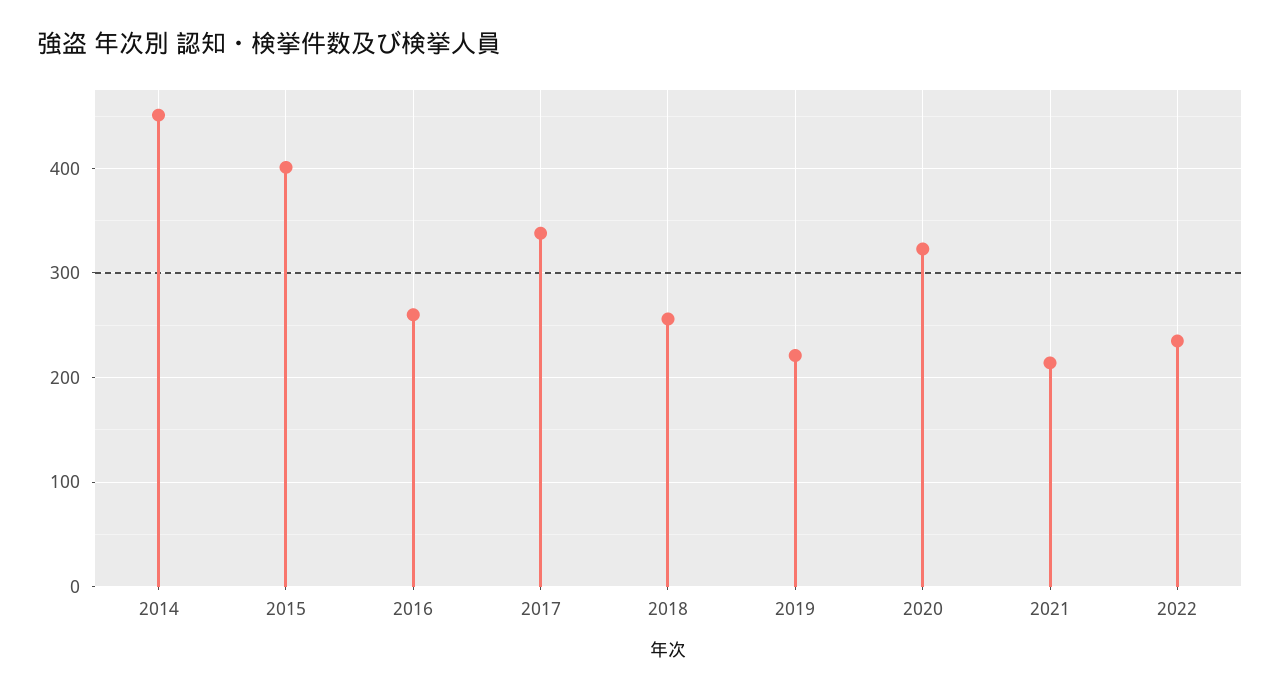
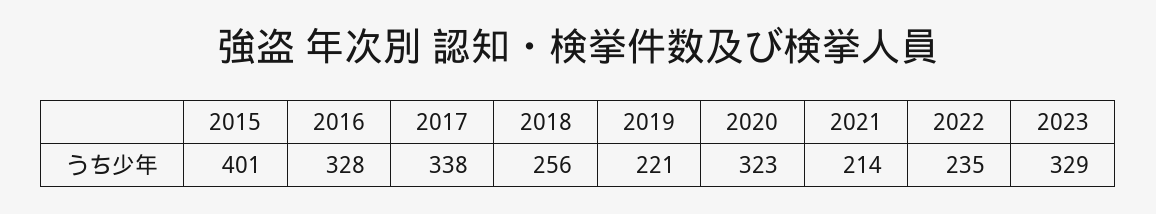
2014: 450 -> none
2016: 260 -> 328
2023: none -> 329

